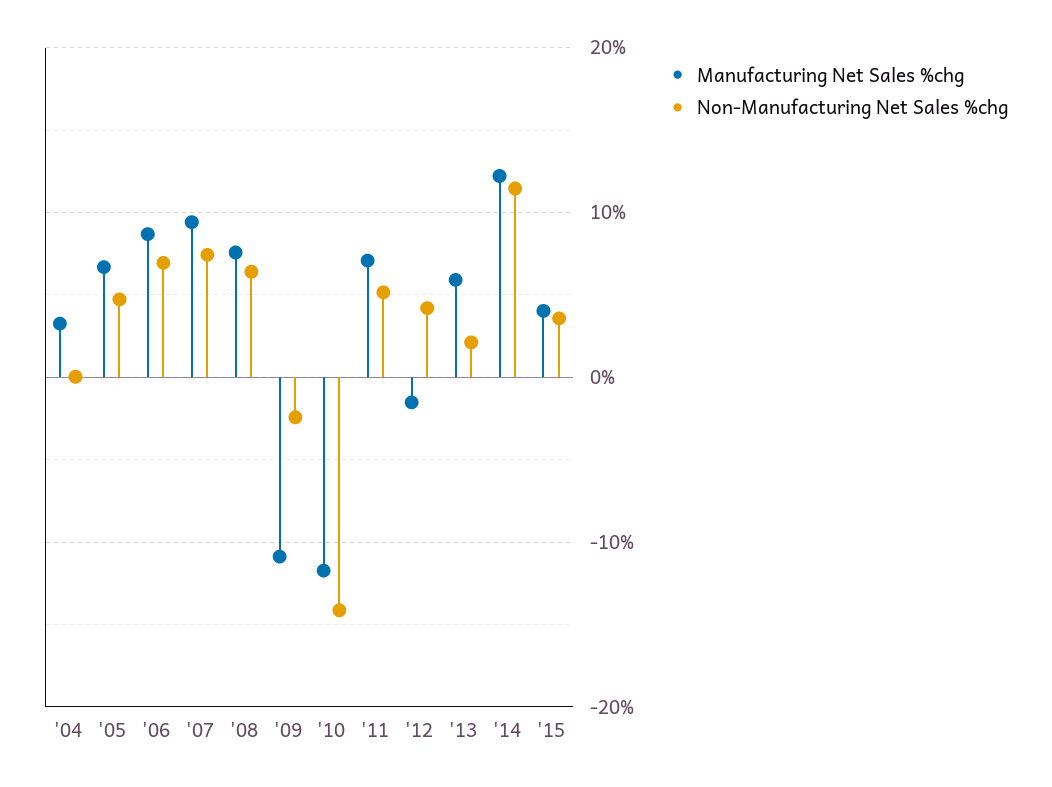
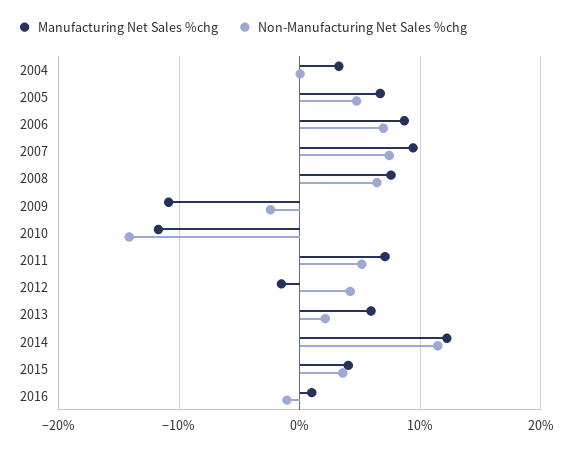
Manufacturing Net Sales %chg, 2016: none -> 1
Non-Manufacturing Net Sales %chg, 2016: none -> -1

